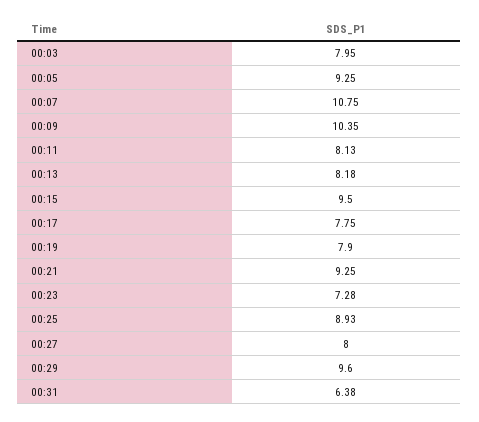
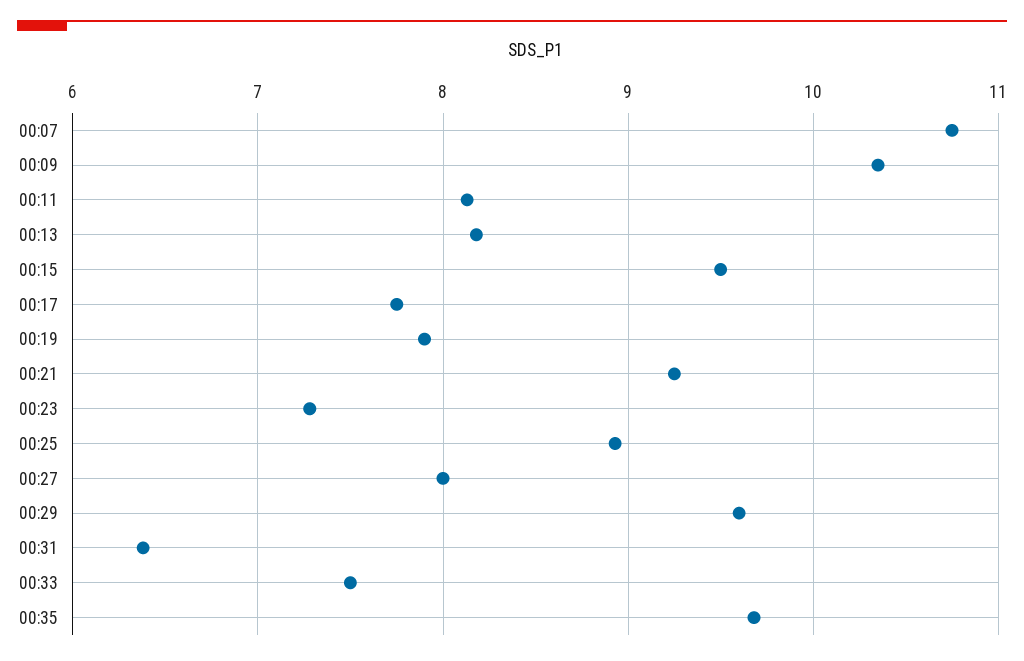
00:03: 7.95 -> none
00:05: 9.25 -> none
00:33: none -> 7.5
00:35: none -> 9.7

